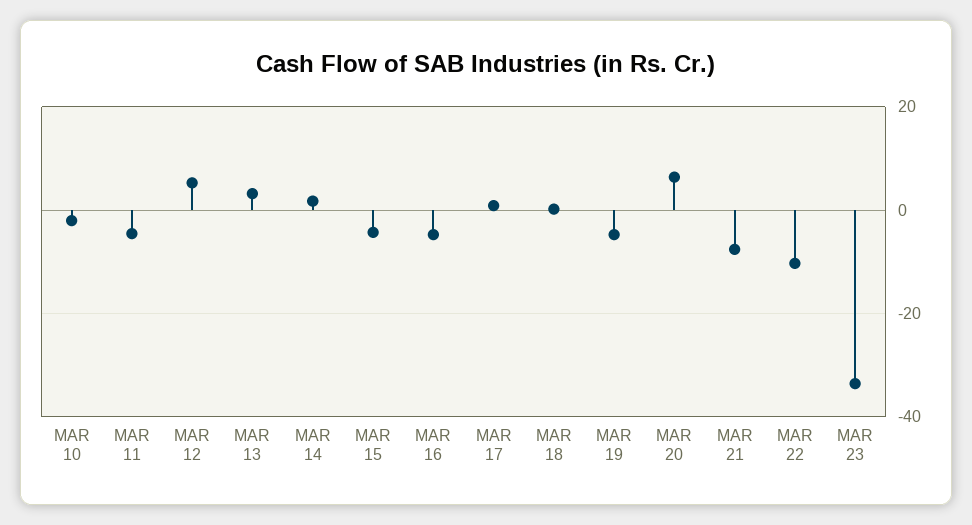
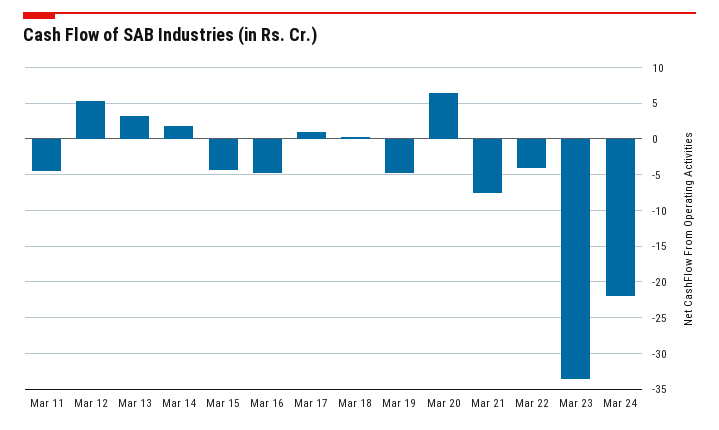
MAR 10: -2 -> none
MAR 22: -10 -> -4
Mar 24: none -> -22

